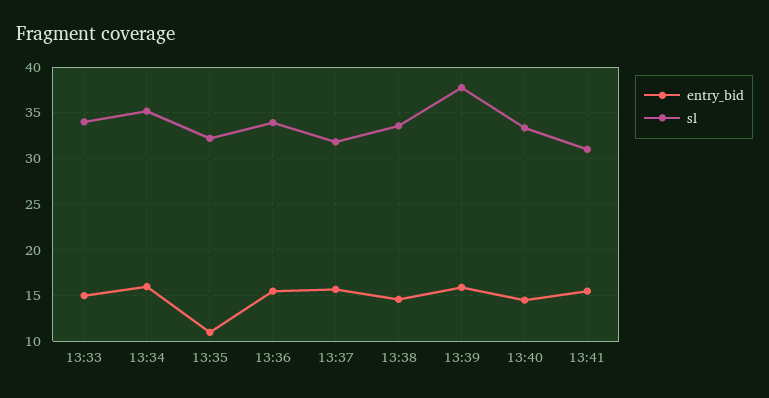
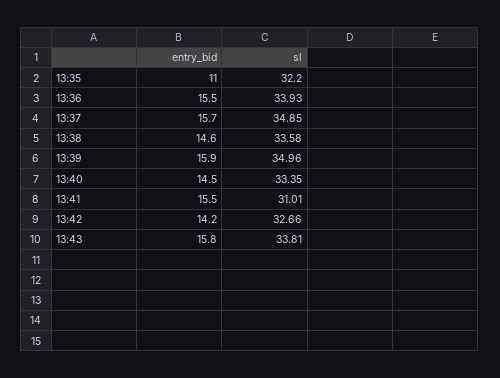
entry_bid, 13:33: 15 -> none
sl, 13:33: 34 -> none
entry_bid, 13:34: 16 -> none
sl, 13:34: 35 -> none
sl, 13:37: 32 -> 34.85
sl, 13:39: 38 -> 34.96
entry_bid, 13:42: none -> 14.2
sl, 13:42: none -> 32.66
entry_bid, 13:43: none -> 15.8
sl, 13:43: none -> 33.81

